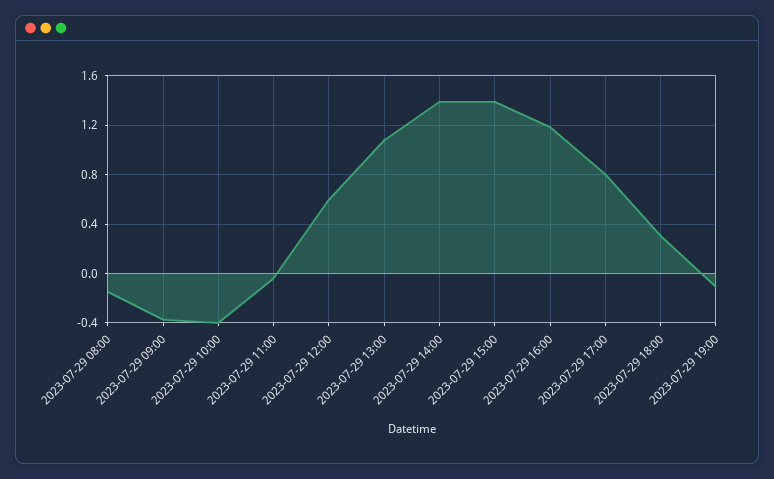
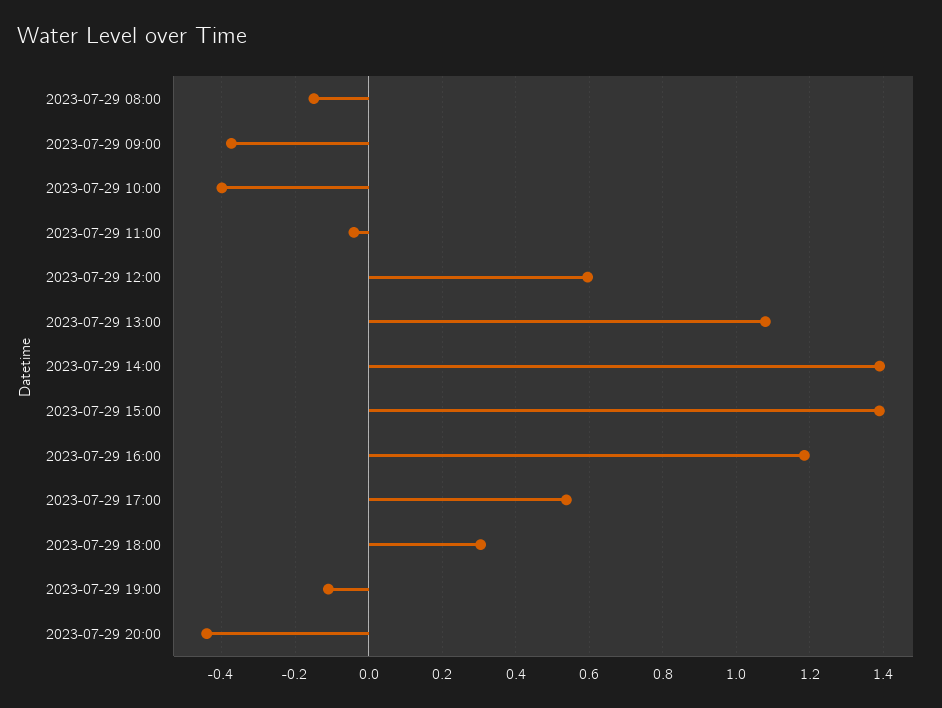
2023-07-29 17:00: 0.8 -> 0.54
2023-07-29 20:00: none -> -0.44

